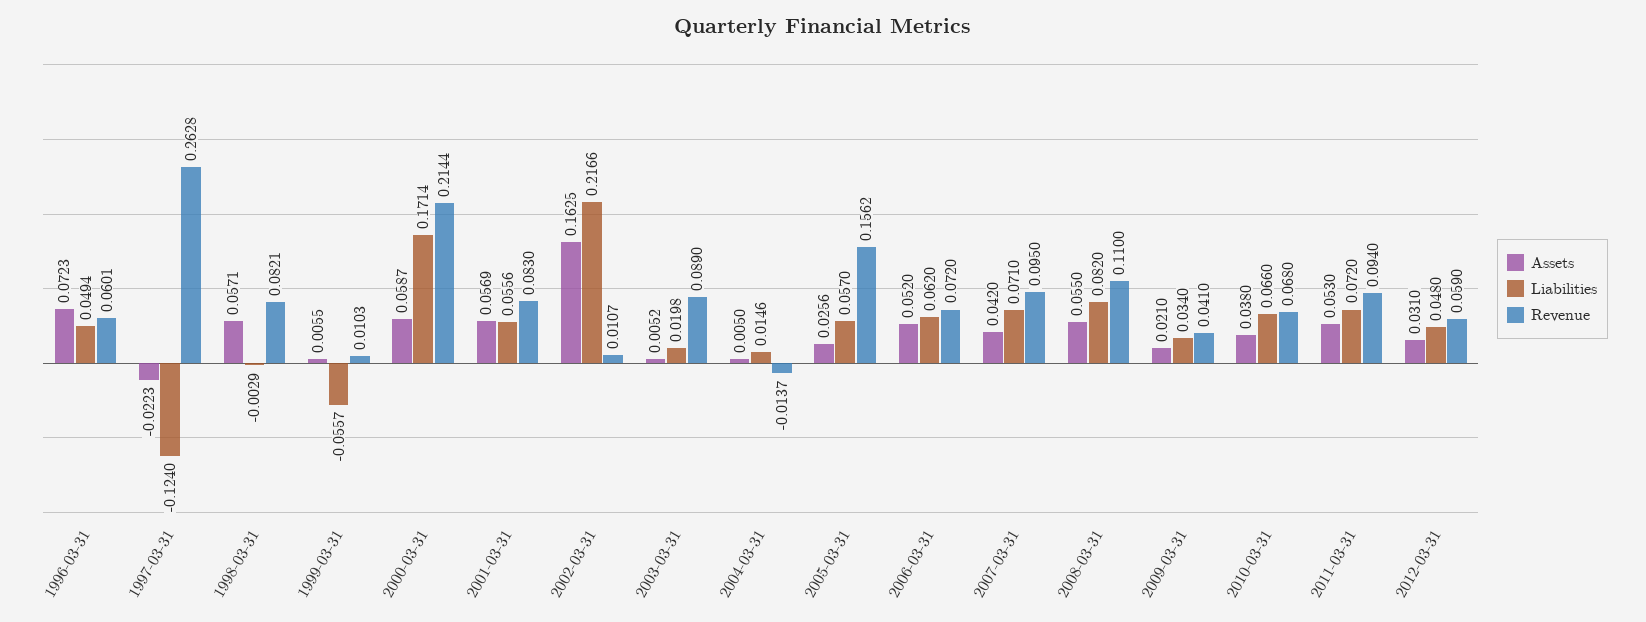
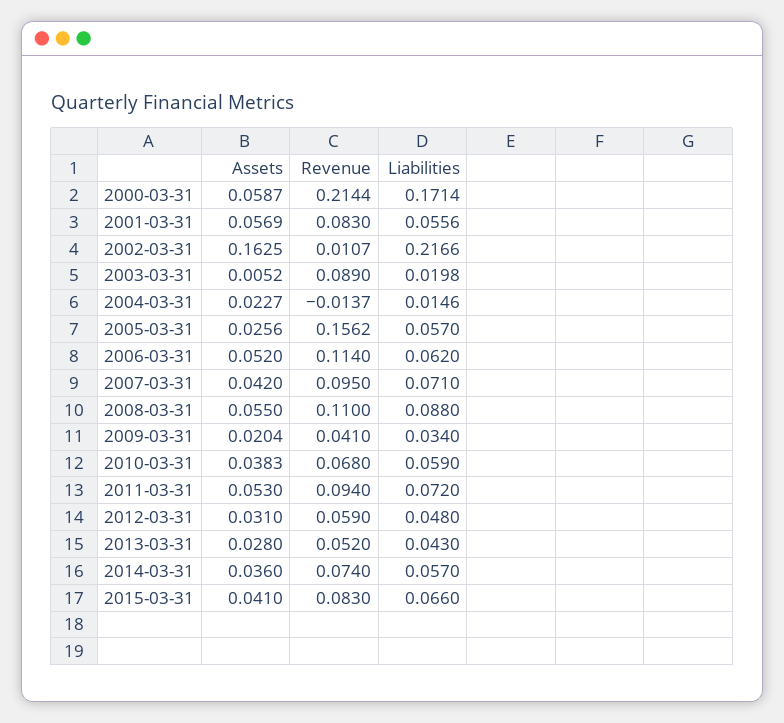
Assets, 1996-03-31: 0.0723 -> none
Liabilities, 1996-03-31: 0.0494 -> none
Revenue, 1996-03-31: 0.0601 -> none
Assets, 1997-03-31: -0.0223 -> none
Liabilities, 1997-03-31: -0.124 -> none
Revenue, 1997-03-31: 0.2628 -> none
Assets, 1998-03-31: 0.0571 -> none
Liabilities, 1998-03-31: -0.0029 -> none
Revenue, 1998-03-31: 0.0821 -> none
Assets, 1999-03-31: 0.0055 -> none
Liabilities, 1999-03-31: -0.0557 -> none
Revenue, 1999-03-31: 0.0103 -> none
Assets, 2004-03-31: 0.005 -> 0.0227
Revenue, 2006-03-31: 0.072 -> 0.114
Liabilities, 2008-03-31: 0.082 -> 0.088
Assets, 2009-03-31: 0.021 -> 0.0204
Assets, 2010-03-31: 0.038 -> 0.0383
Liabilities, 2010-03-31: 0.066 -> 0.059
Assets, 2013-03-31: none -> 0.028
Revenue, 2013-03-31: none -> 0.052
Liabilities, 2013-03-31: none -> 0.043
Assets, 2014-03-31: none -> 0.036
Revenue, 2014-03-31: none -> 0.074
Liabilities, 2014-03-31: none -> 0.057
Assets, 2015-03-31: none -> 0.041
Revenue, 2015-03-31: none -> 0.083
Liabilities, 2015-03-31: none -> 0.066

